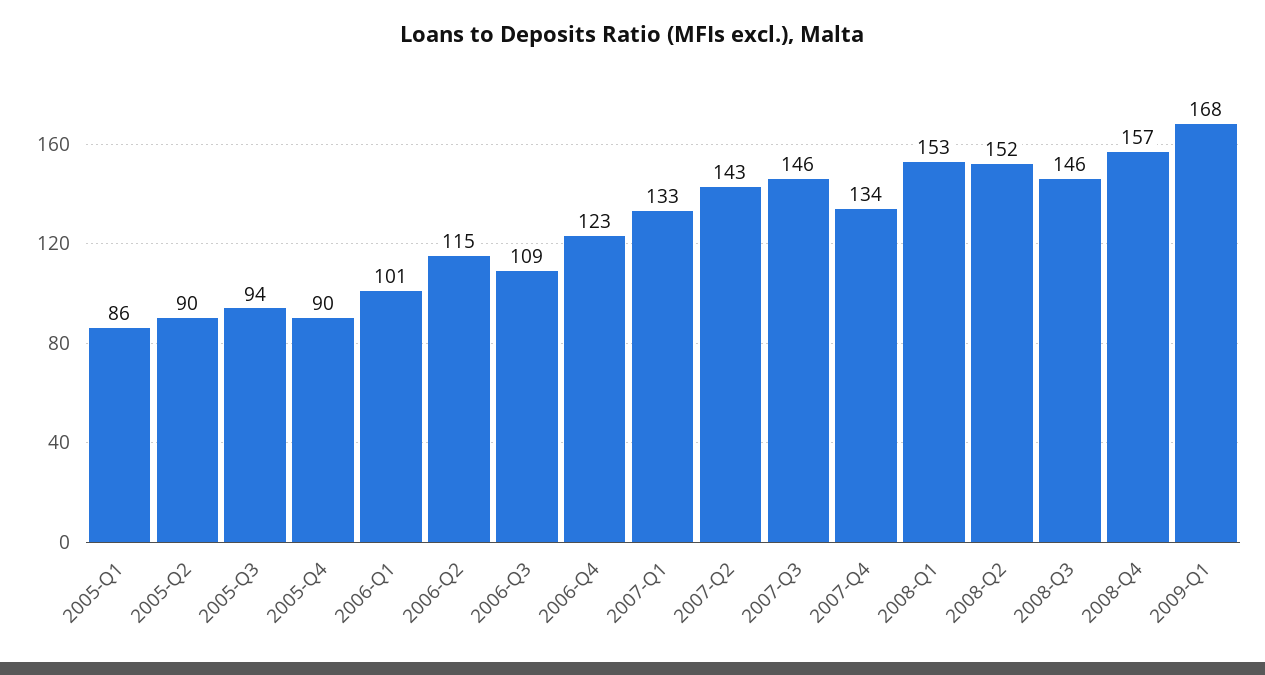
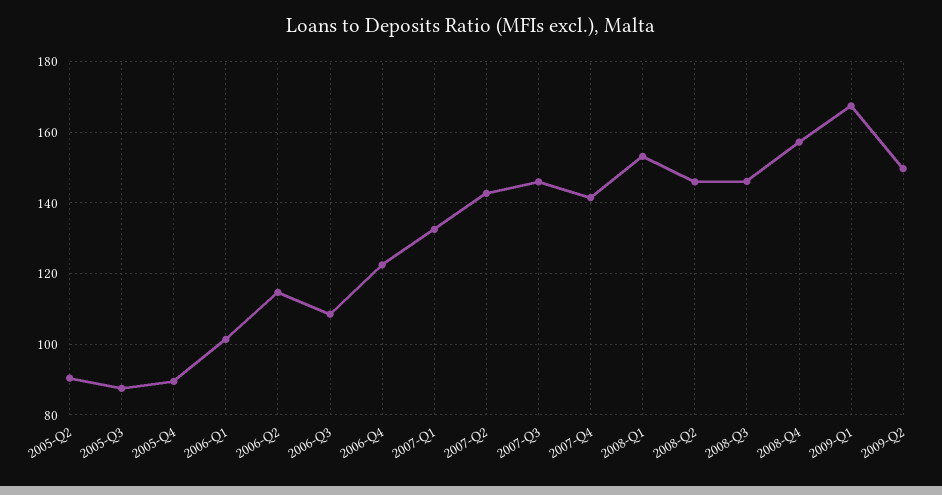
2005-Q1: 86 -> none
2005-Q3: 94 -> 88
2007-Q4: 134 -> 142
2008-Q2: 152 -> 146
2009-Q2: none -> 150

